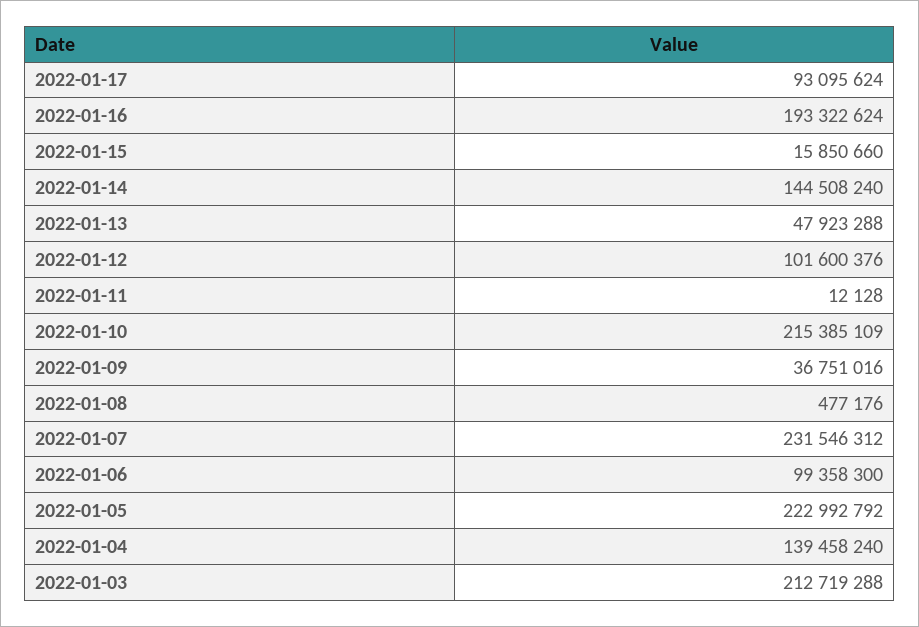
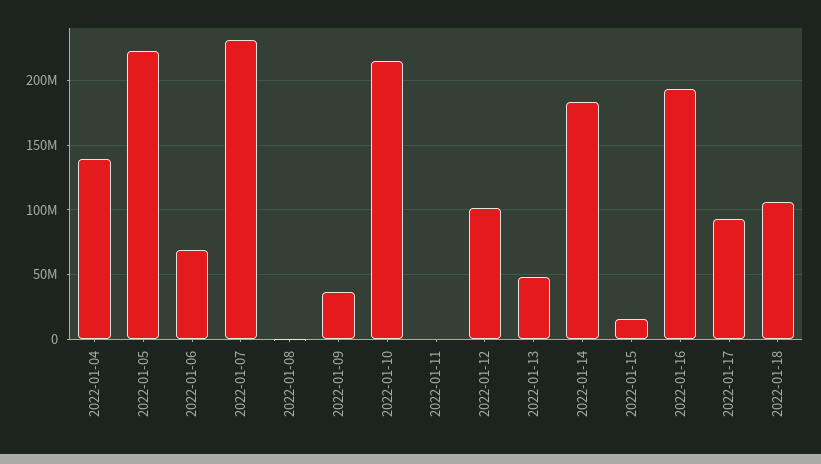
2022-01-14: 144508240 -> 185000000
2022-01-06: 99358300 -> 70000000
2022-01-03: 212719288 -> none
2022-01-18: none -> 105000000

